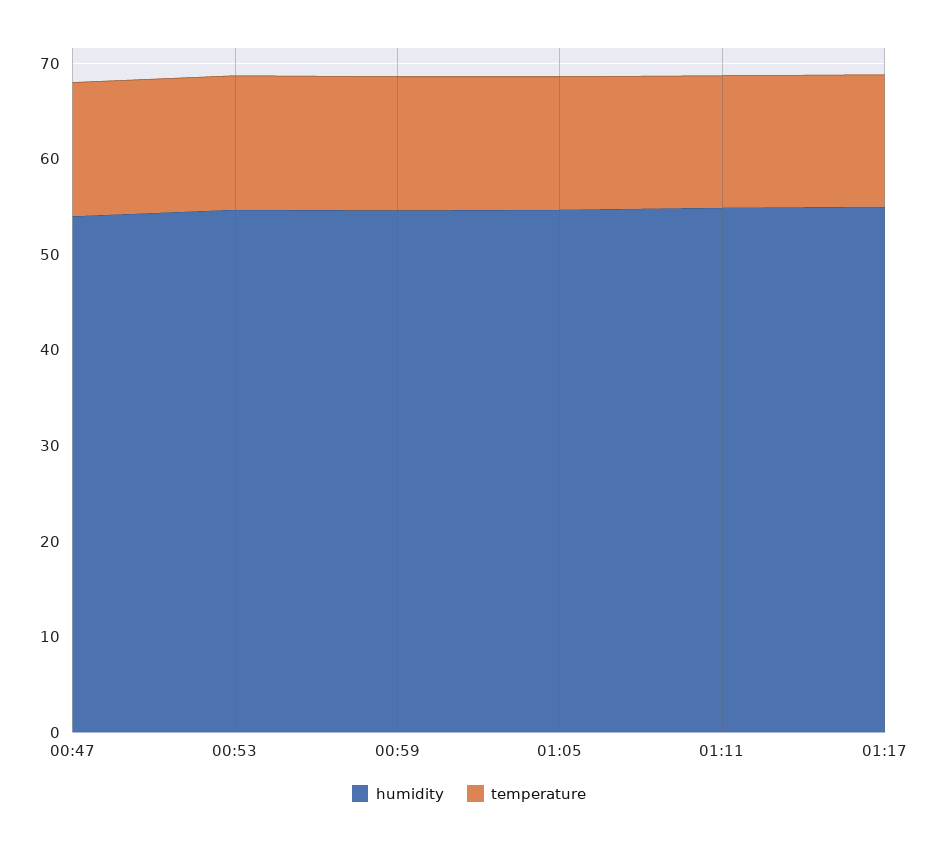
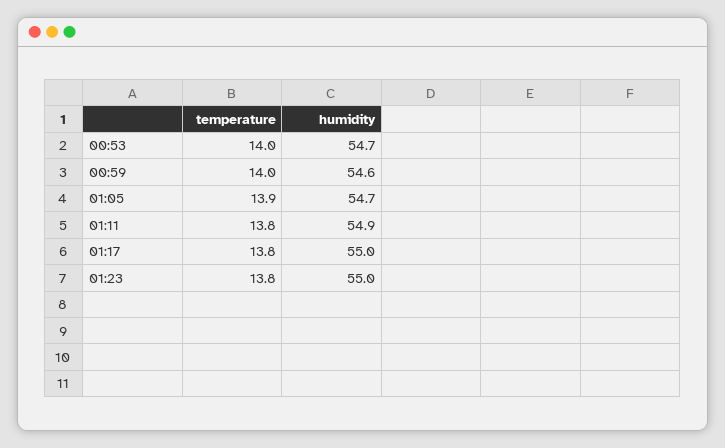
humidity, 00:47: 54 -> none
temperature, 00:47: 14 -> none
temperature, 01:23: none -> 13.8
humidity, 01:23: none -> 55

